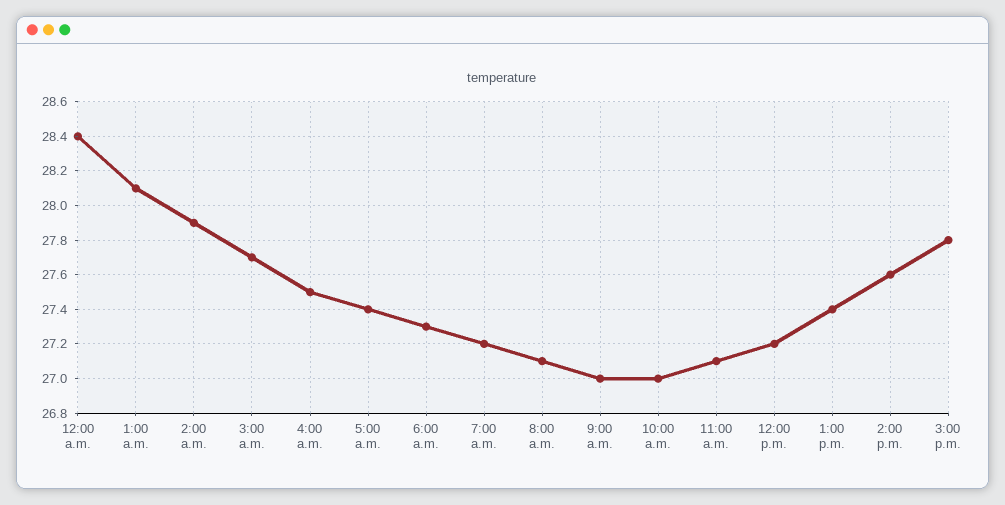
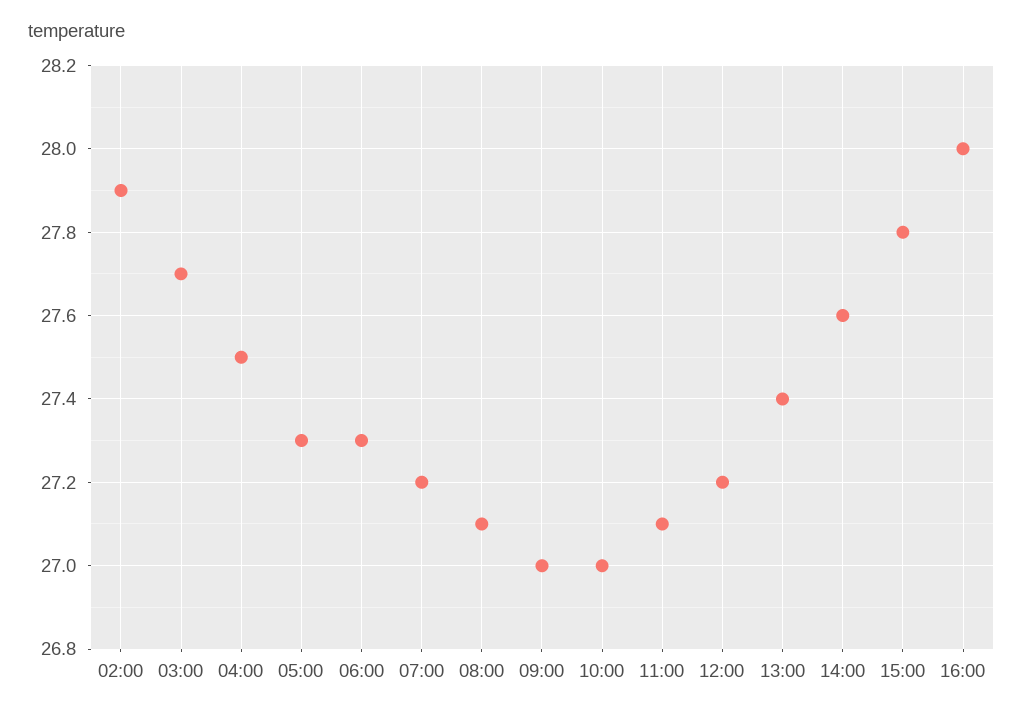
12:00 a.m.: 28.4 -> none
1:00 a.m.: 28.1 -> none
5:00 a.m.: 27.4 -> 27.3
16:00: none -> 28

